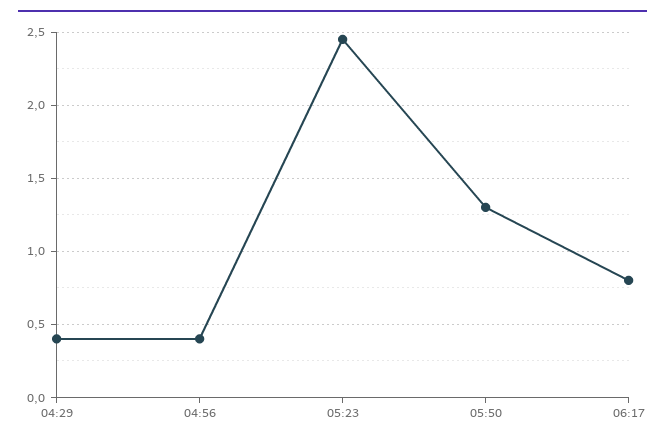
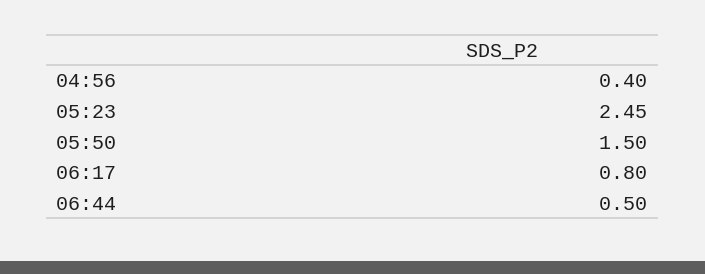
04:29: 0.4 -> none
05:50: 1.3 -> 1.5
06:44: none -> 0.5

